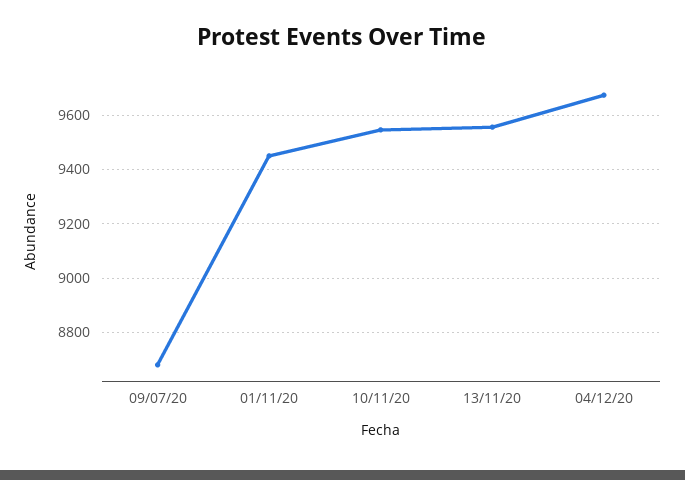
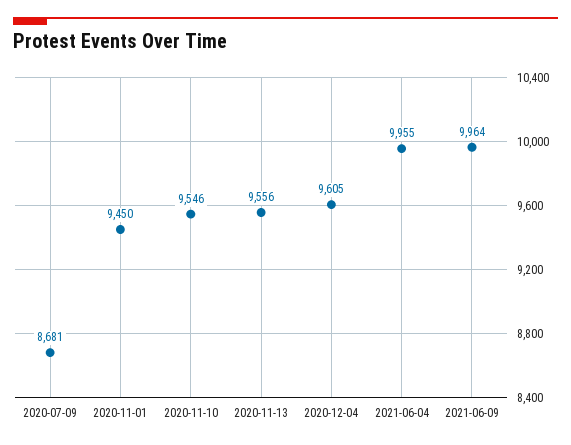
04/12/20: 9675 -> 9605
2021-06-04: none -> 9955
2021-06-09: none -> 9964

